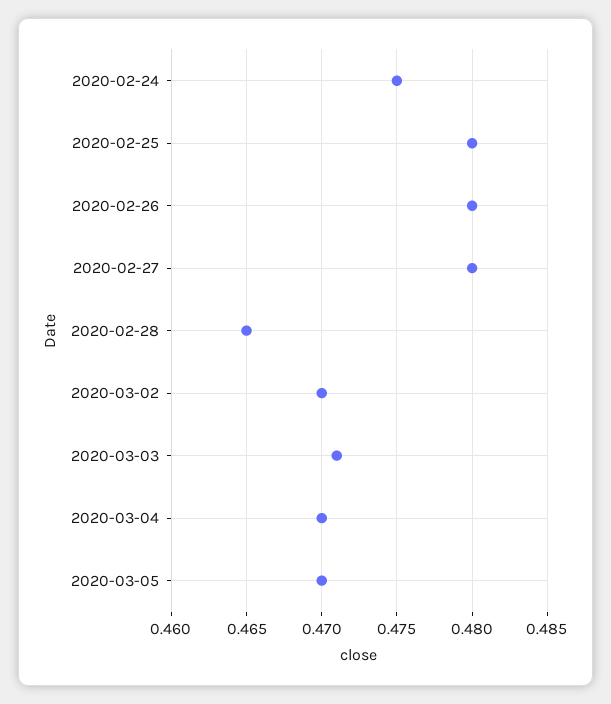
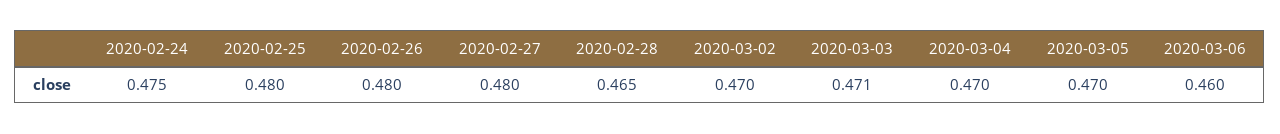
2020-03-06: none -> 0.46

